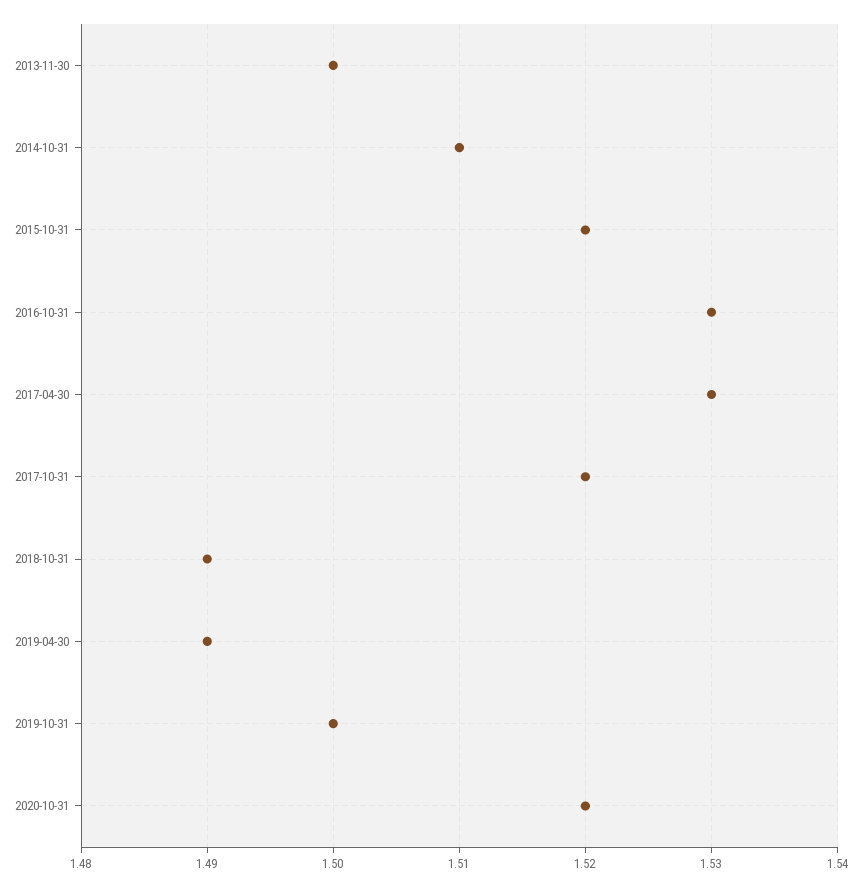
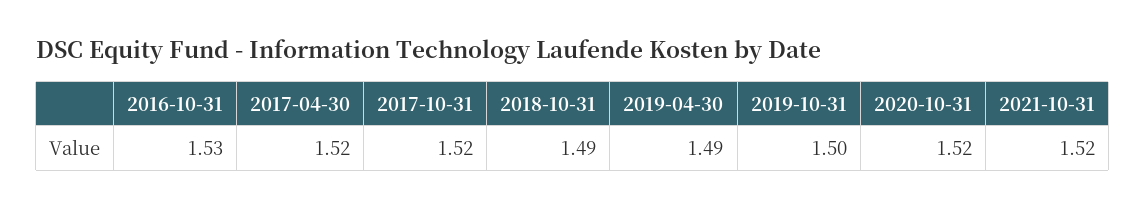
2013-11-30: 1.5 -> none
2014-10-31: 1.51 -> none
2015-10-31: 1.52 -> none
2017-04-30: 1.53 -> 1.52
2021-10-31: none -> 1.52

